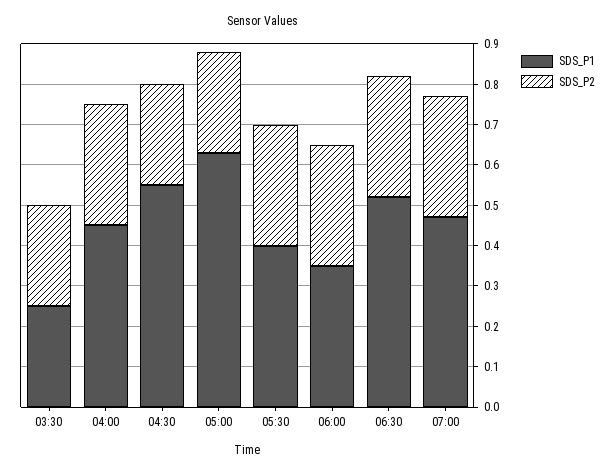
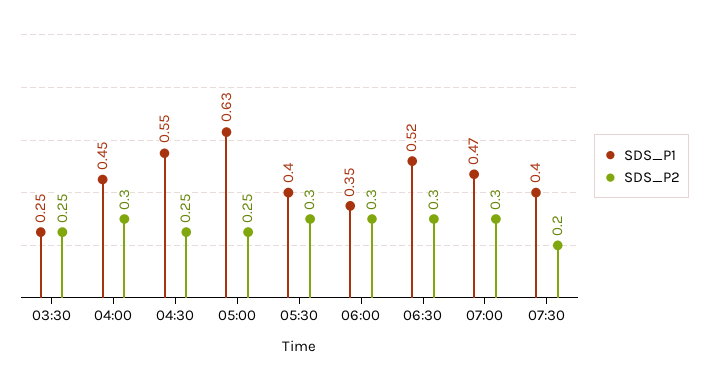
SDS_P1, 07:30: none -> 0.4
SDS_P2, 07:30: none -> 0.2

